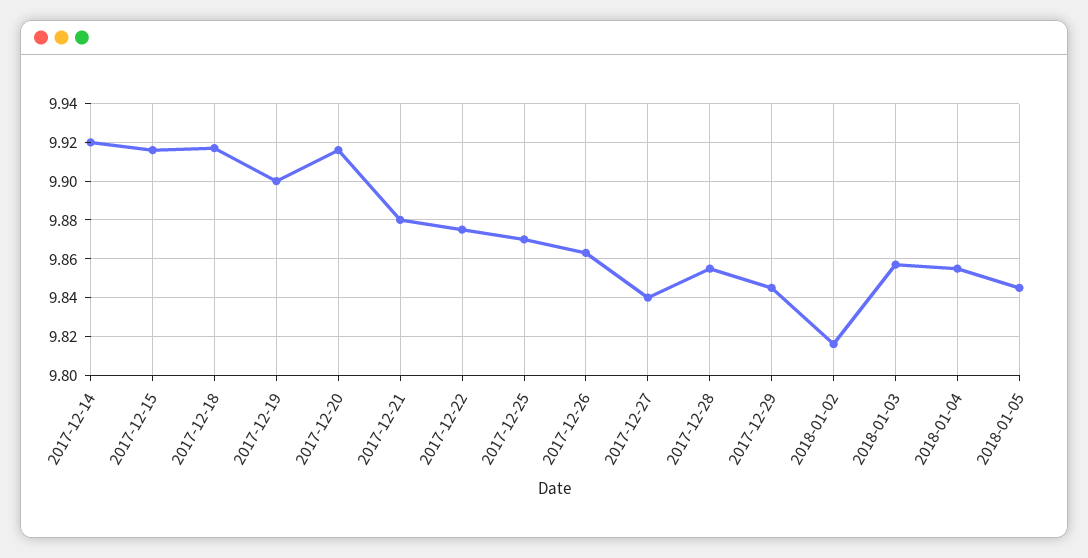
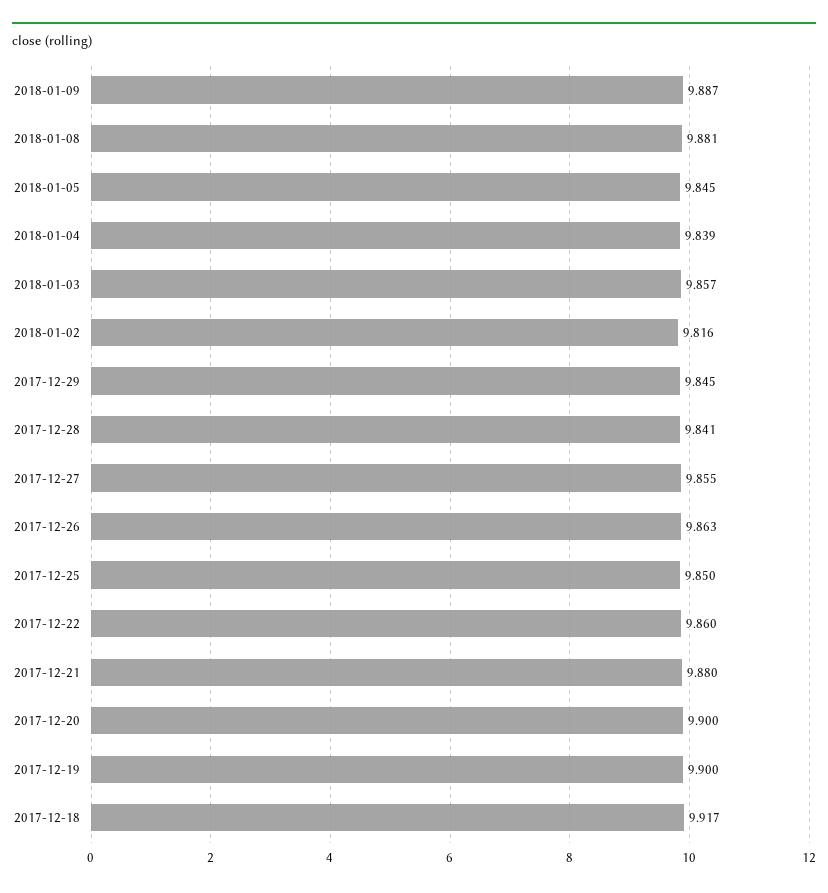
2017-12-14: 9.92 -> none
2017-12-15: 9.915 -> none
2017-12-20: 9.915 -> 9.9
2017-12-22: 9.875 -> 9.86
2017-12-25: 9.87 -> 9.85
2017-12-27: 9.84 -> 9.855
2017-12-28: 9.855 -> 9.841
2018-01-04: 9.855 -> 9.839
2018-01-09: none -> 9.887
2018-01-08: none -> 9.881

